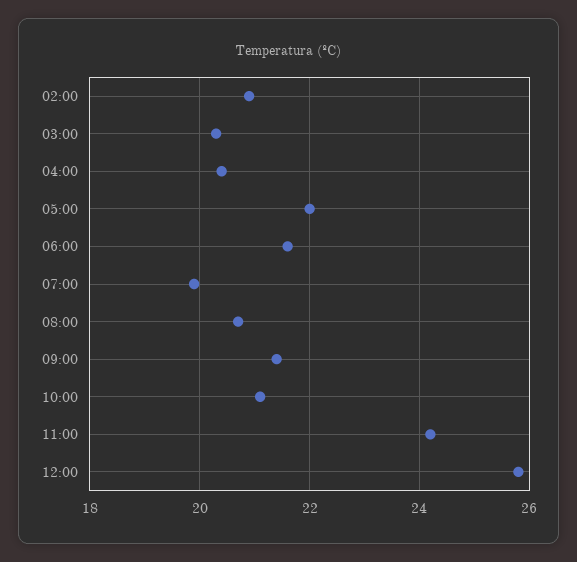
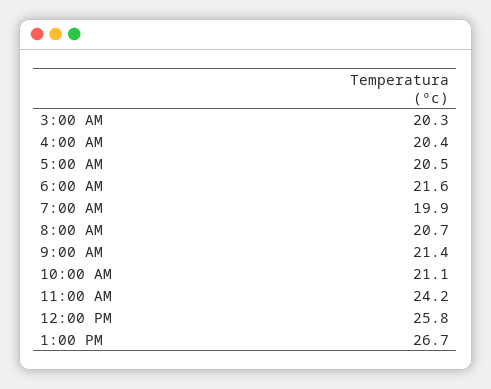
02:00: 21 -> none
05:00: 22 -> 20.5
1:00 PM: none -> 26.7

